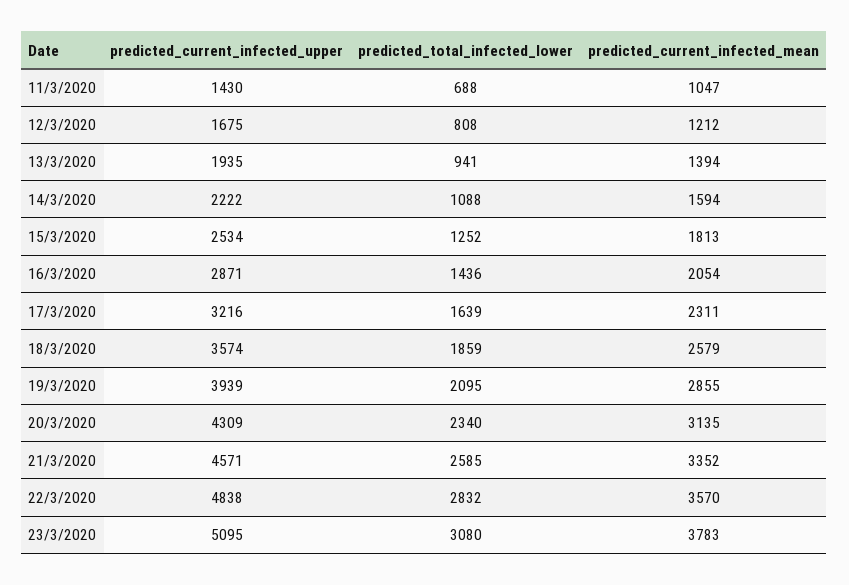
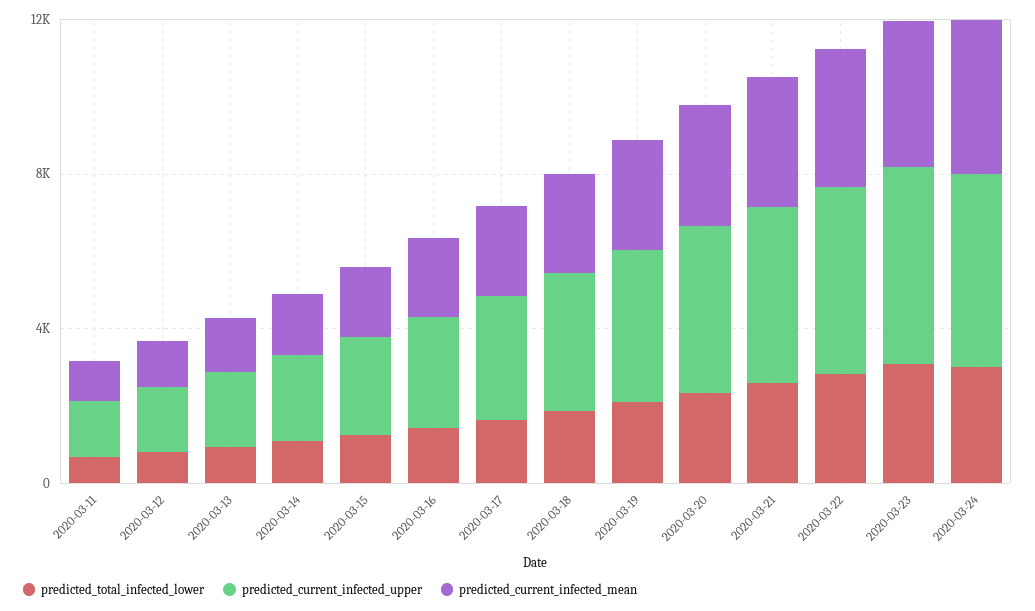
predicted_total_infected_lower, 2020-03-24: none -> 3000
predicted_current_infected_upper, 2020-03-24: none -> 5000
predicted_current_infected_mean, 2020-03-24: none -> 4000

